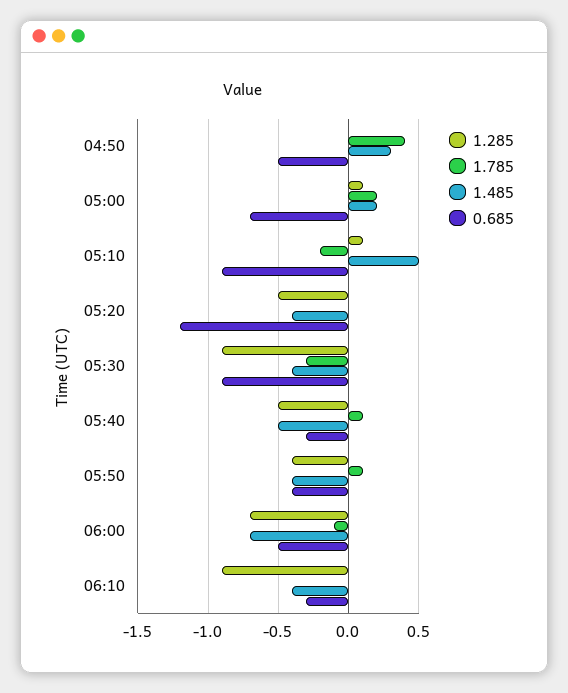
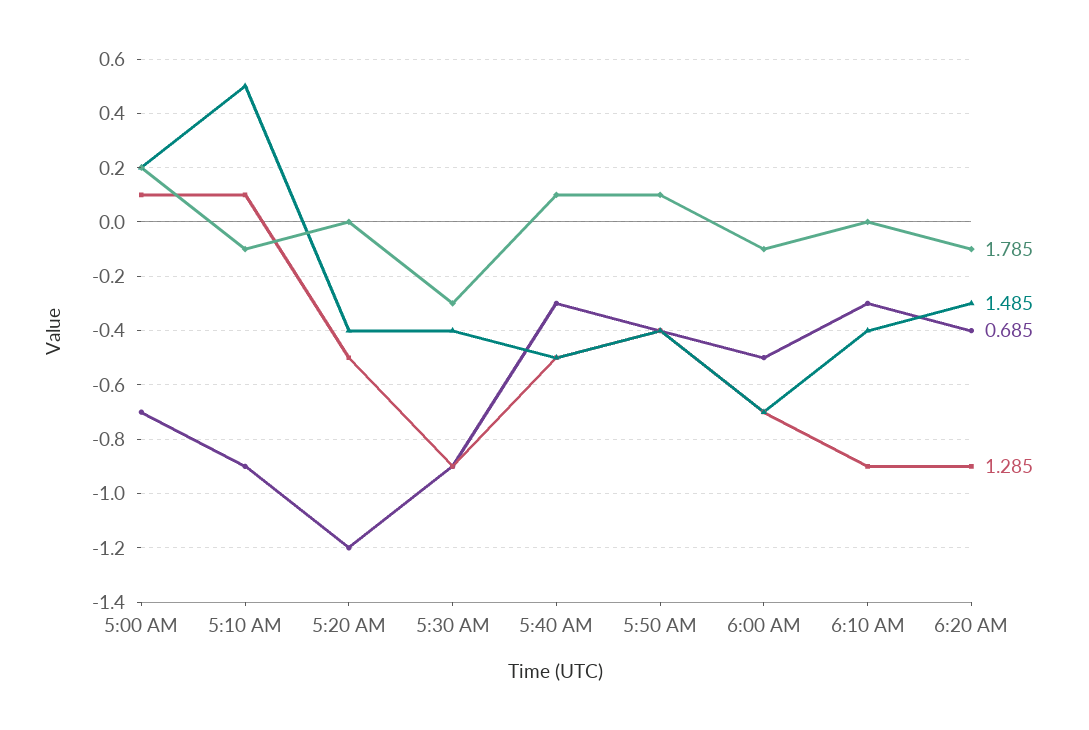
1.285, 04:50: 0 -> none
1.785, 04:50: 0.4 -> none
1.485, 04:50: 0.3 -> none
0.685, 04:50: -0.5 -> none
1.785, 05:10: -0.2 -> -0.1
1.785, 6:20 AM: none -> -0.1
1.485, 6:20 AM: none -> -0.3
0.685, 6:20 AM: none -> -0.4
1.285, 6:20 AM: none -> -0.9

